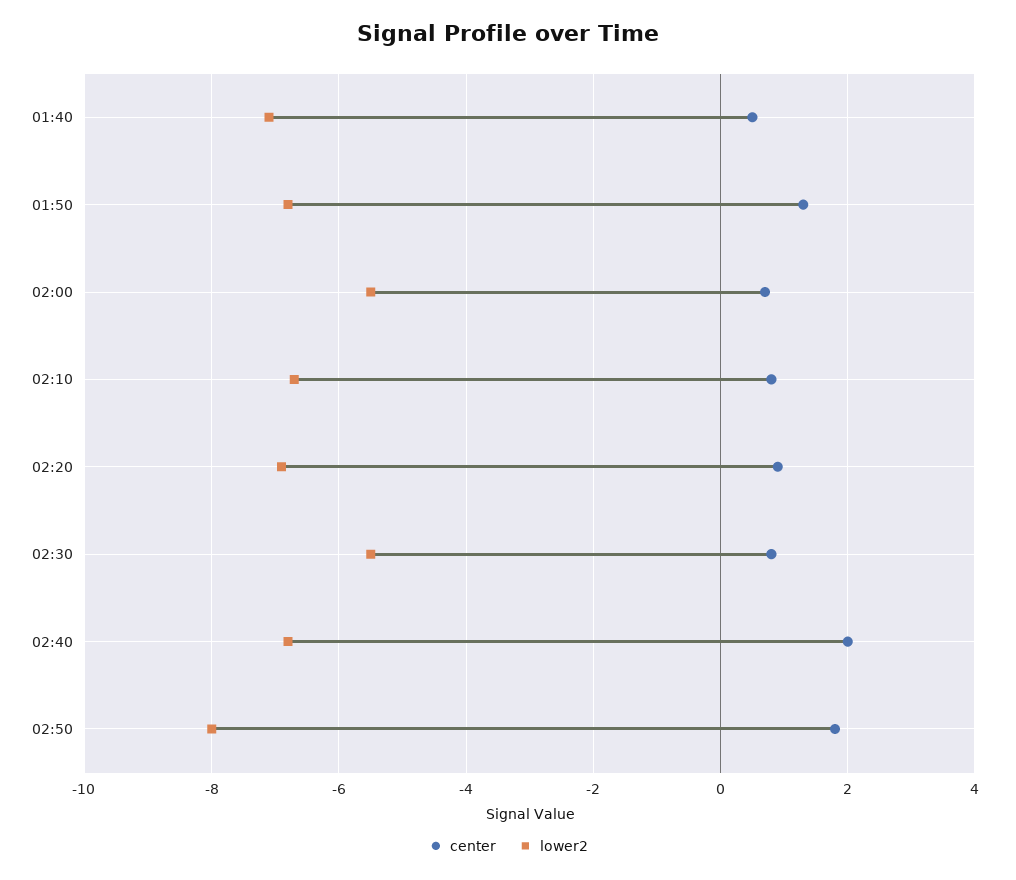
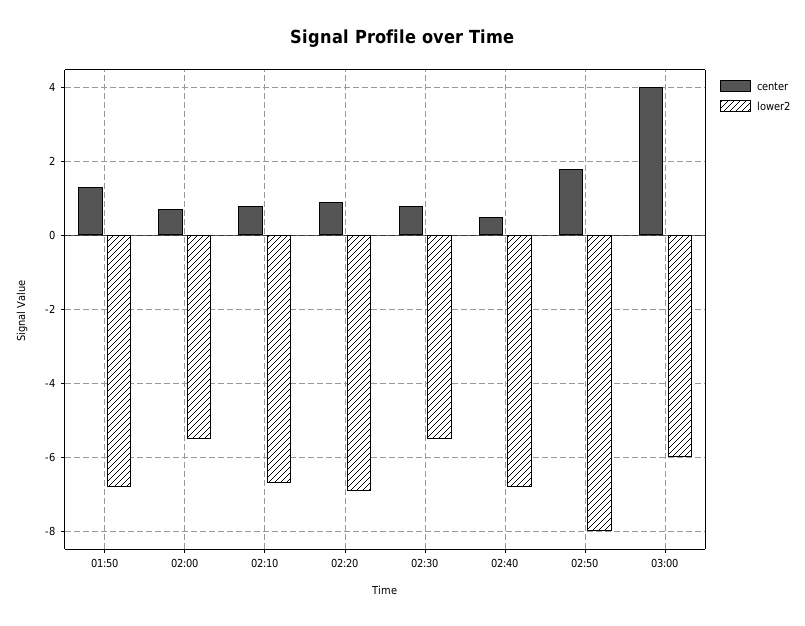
center, 01:40: 0.5 -> none
lower2, 01:40: -7 -> none
center, 02:40: 2 -> 0.5
center, 03:00: none -> 4
lower2, 03:00: none -> -6

